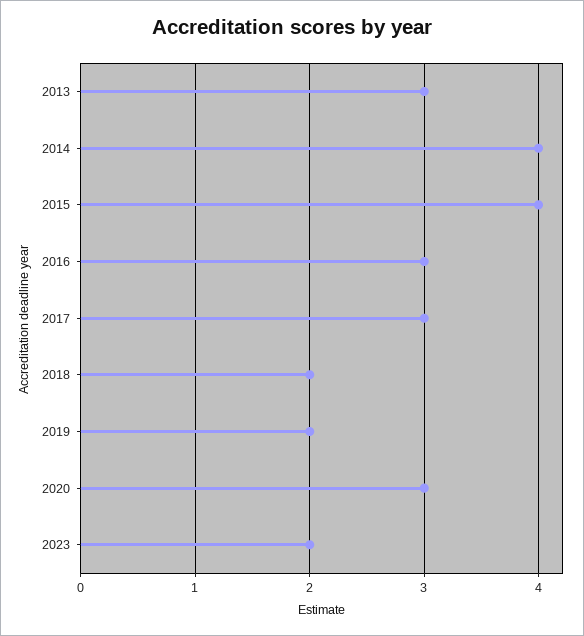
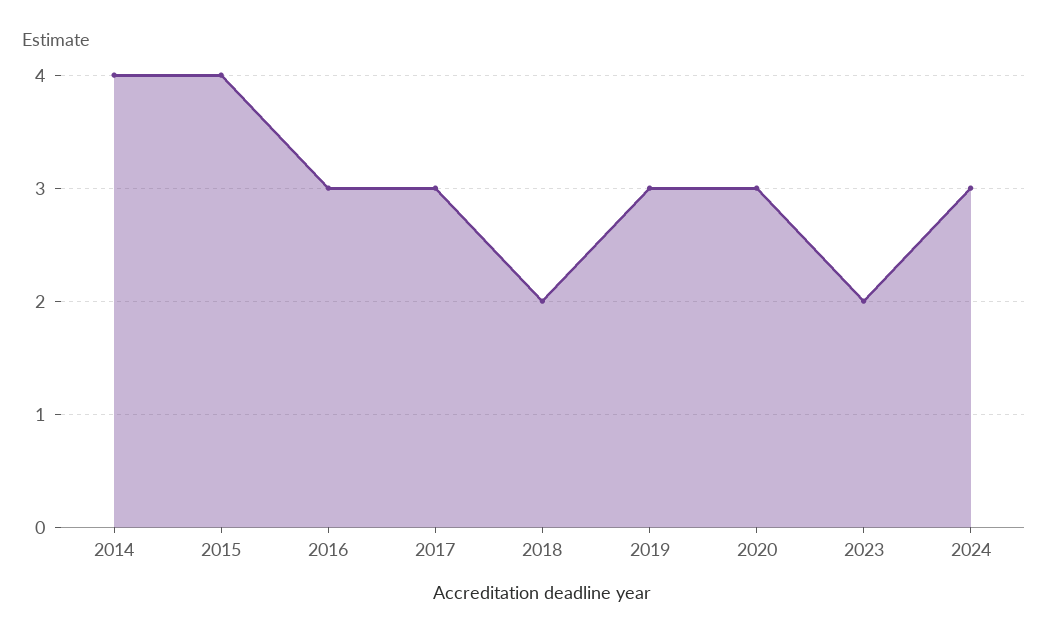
2013: 3 -> none
2019: 2 -> 3
2024: none -> 3

